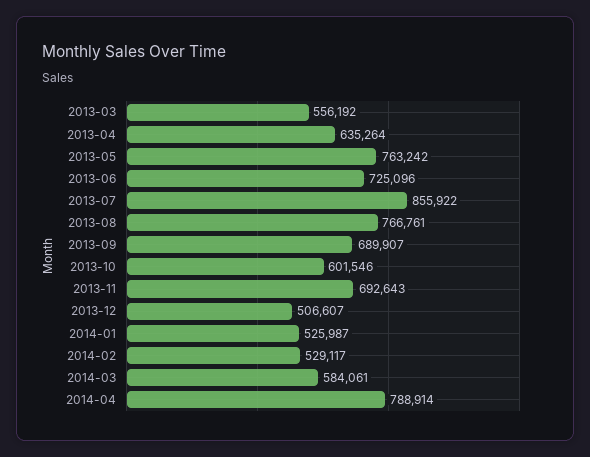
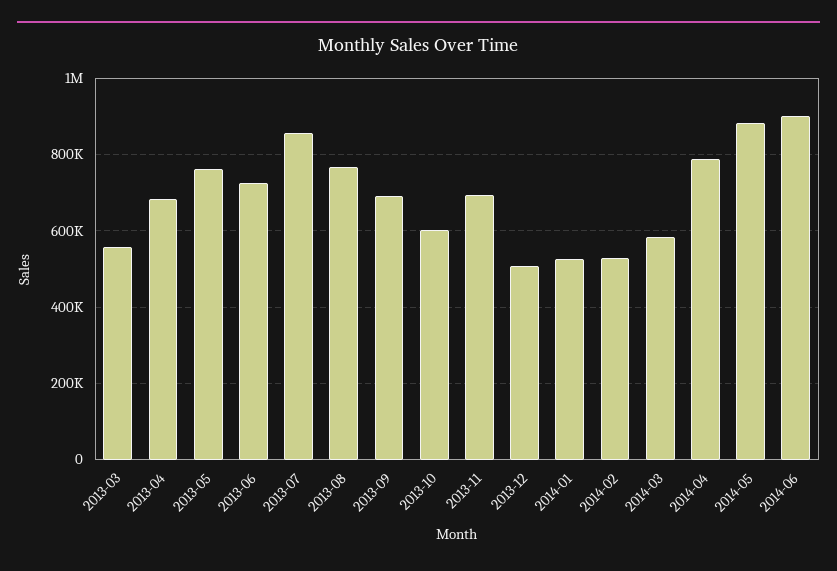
2013-04: 635264 -> 680000
2014-05: none -> 880000
2014-06: none -> 900000

